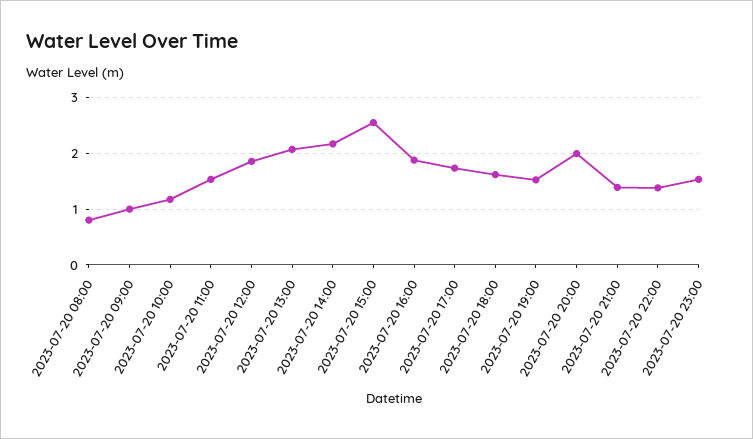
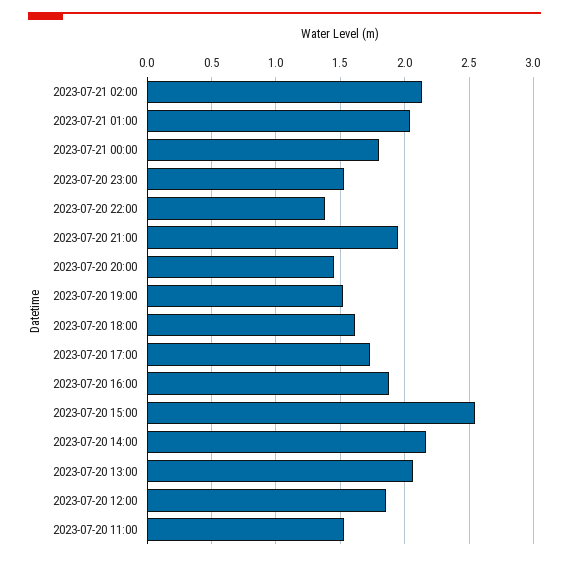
2023-07-20 08:00: 0.8 -> none
2023-07-20 09:00: 1 -> none
2023-07-20 10:00: 1.2 -> none
2023-07-20 20:00: 2 -> 1.45
2023-07-20 21:00: 1.4 -> 1.95
2023-07-21 02:00: none -> 2.15
2023-07-21 01:00: none -> 2.05
2023-07-21 00:00: none -> 1.8

